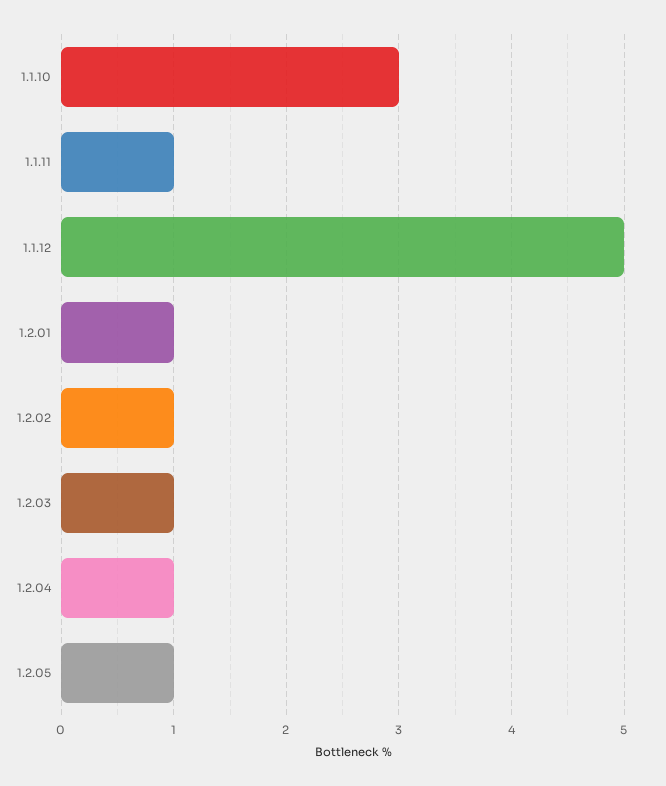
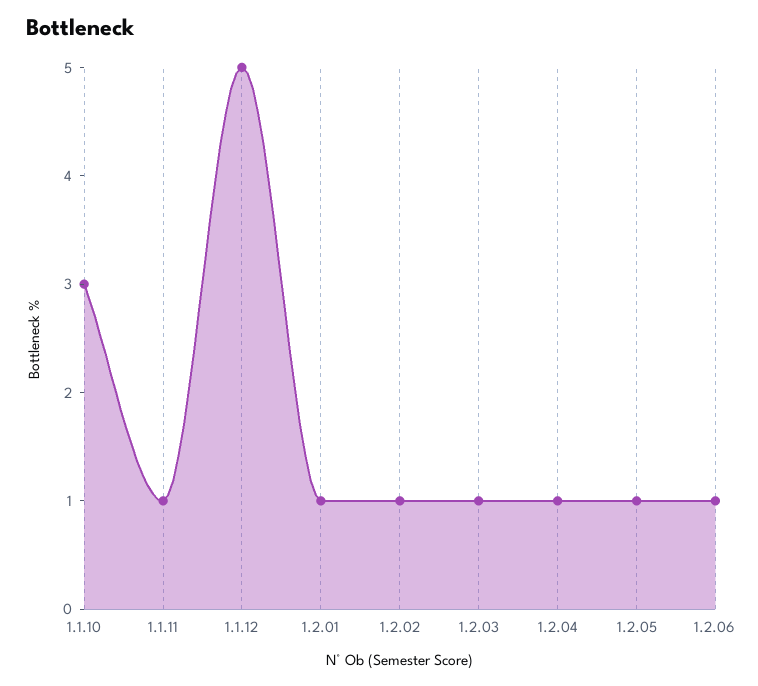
1.2.06: none -> 1

